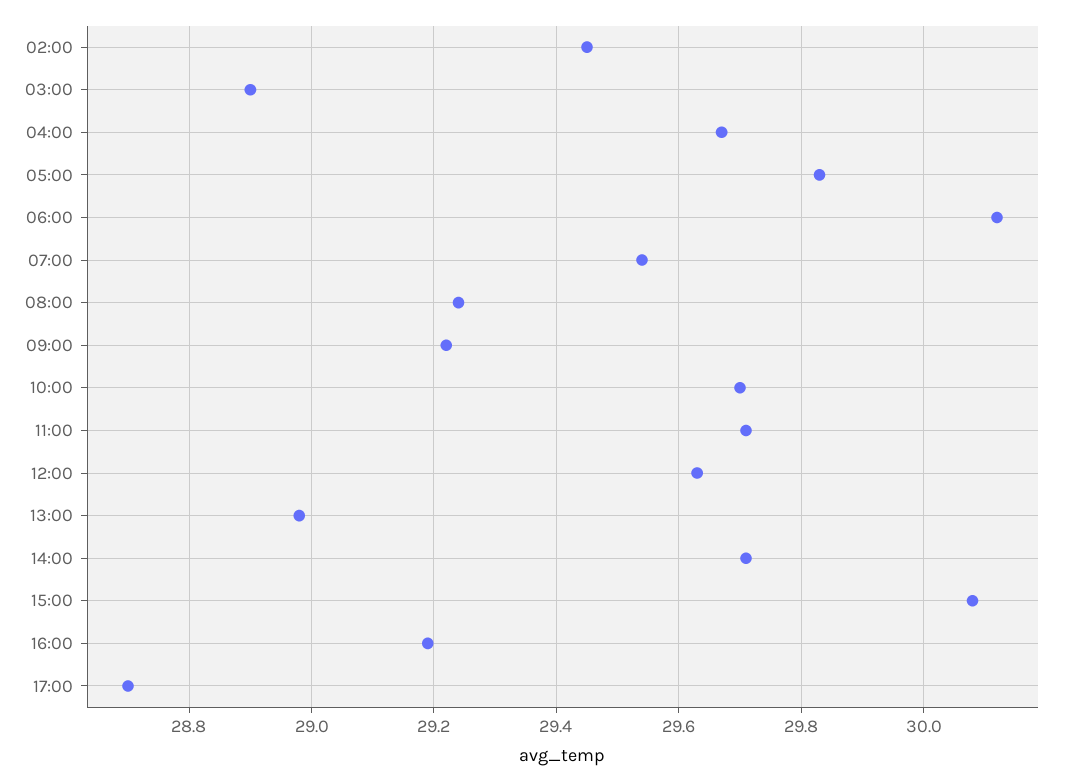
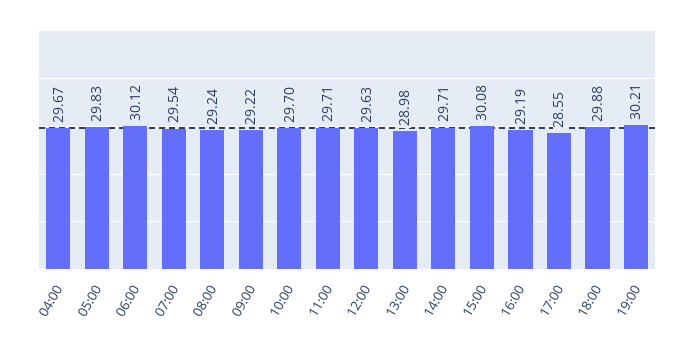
02:00: 29.45 -> none
03:00: 28.9 -> none
17:00: 28.7 -> 28.55
18:00: none -> 29.88
19:00: none -> 30.21

